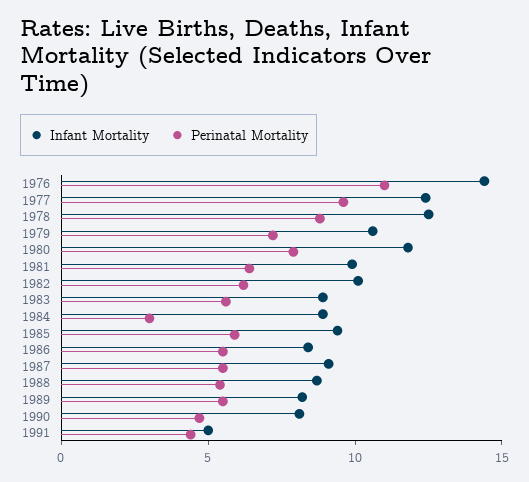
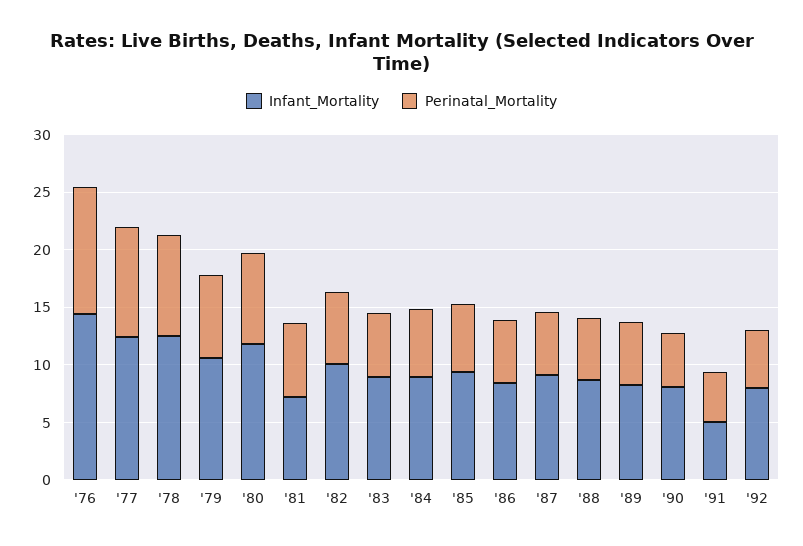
Infant Mortality, 1981: 10 -> 7
Perinatal Mortality, 1984: 3 -> 6
Infant Mortality, '92: none -> 8
Perinatal Mortality, '92: none -> 5

